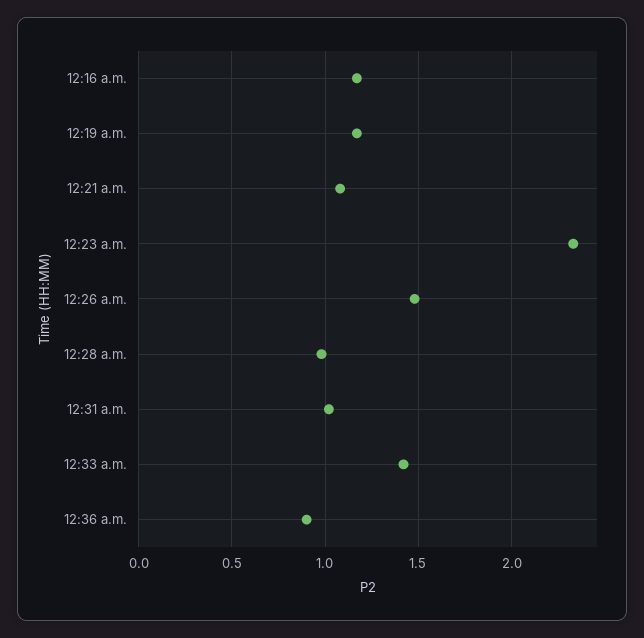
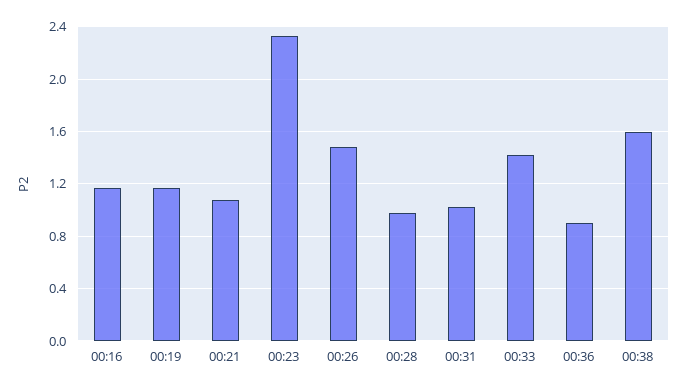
00:38: none -> 1.6

